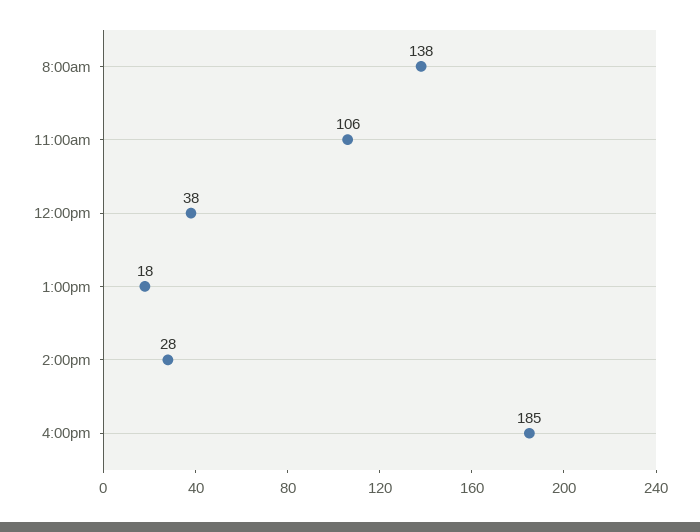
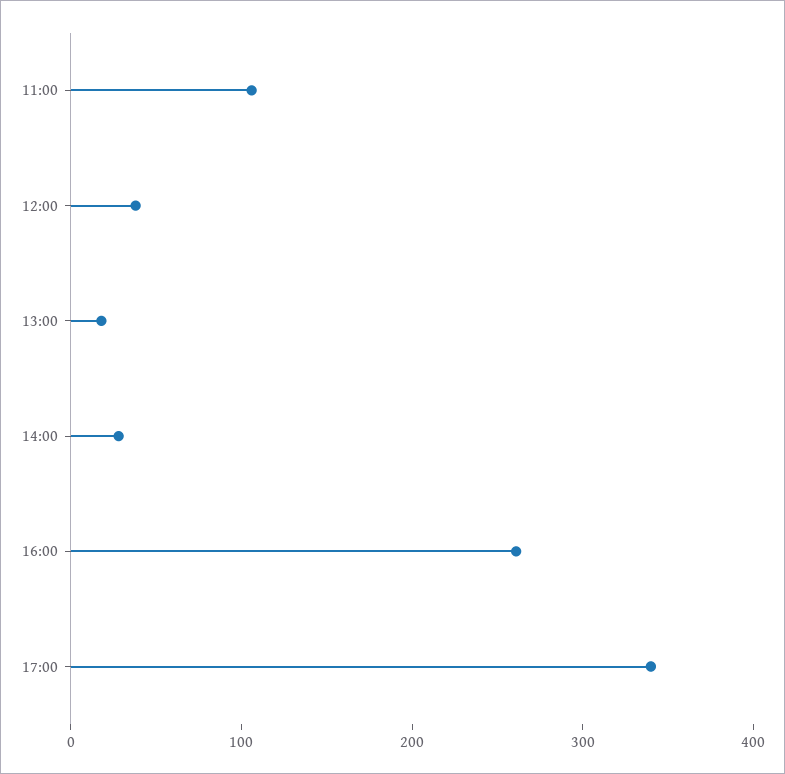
8:00am: 138 -> none
4:00pm: 185 -> 260
17:00: none -> 340

